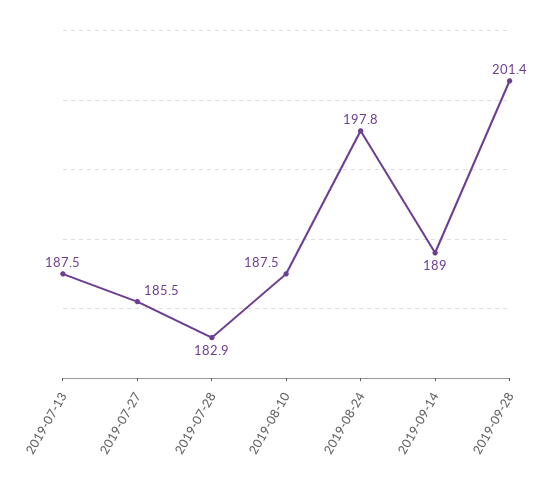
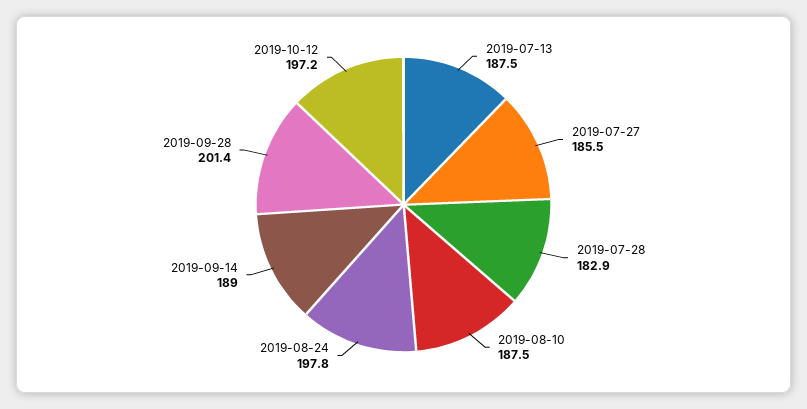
2019-10-12: none -> 197.2

